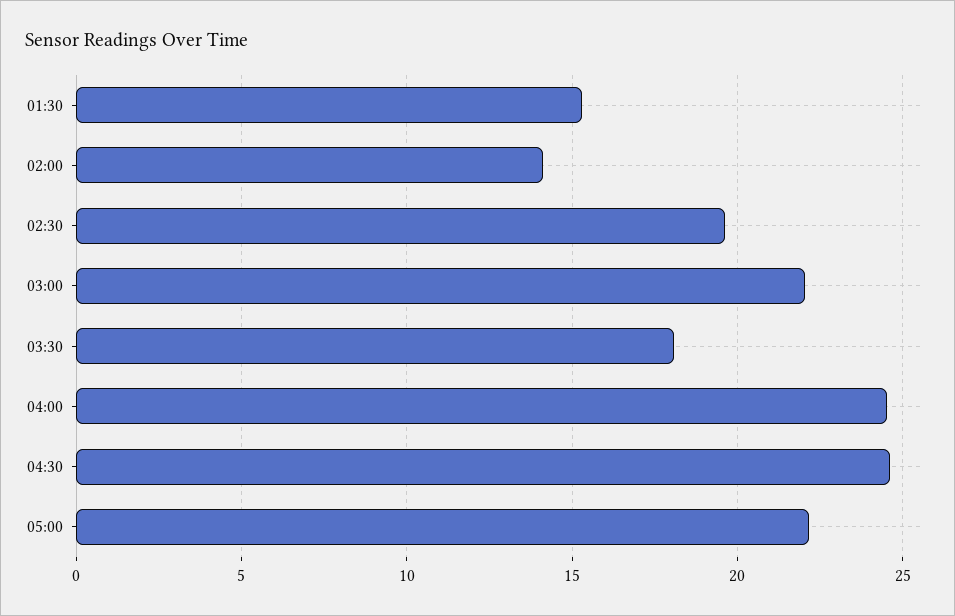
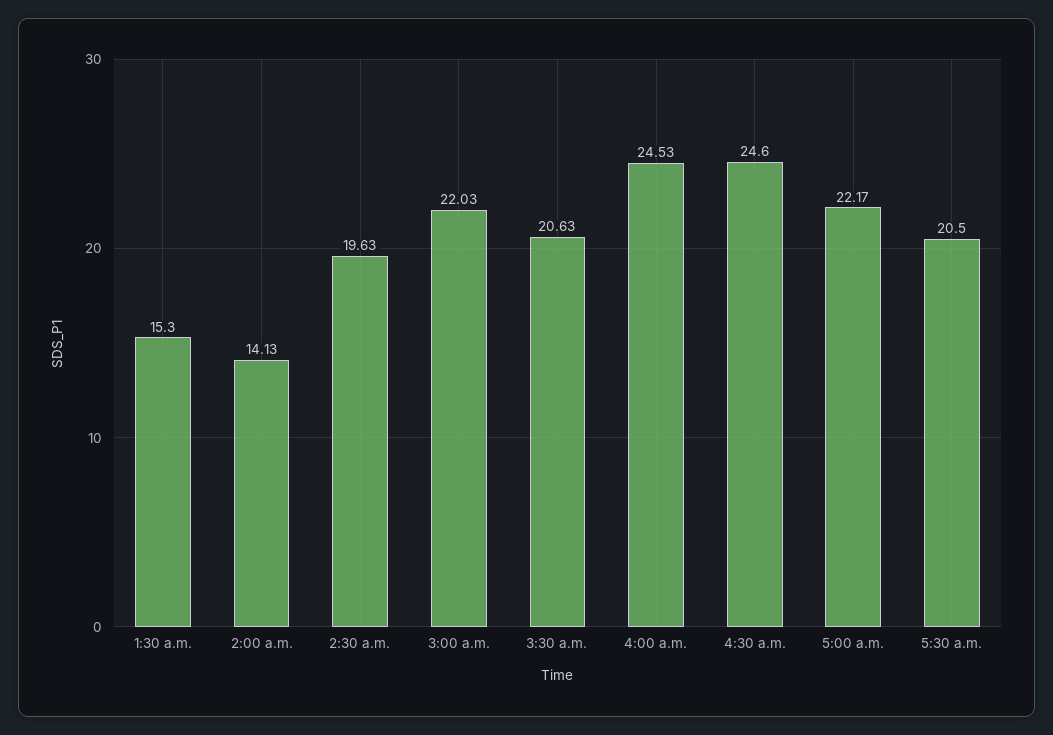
03:30: 18 -> 20.63
5:30 a.m.: none -> 20.5

